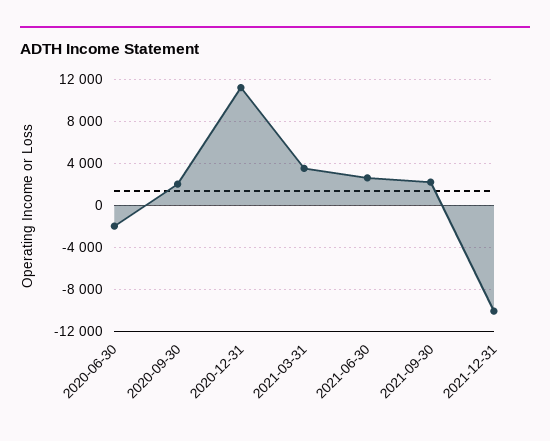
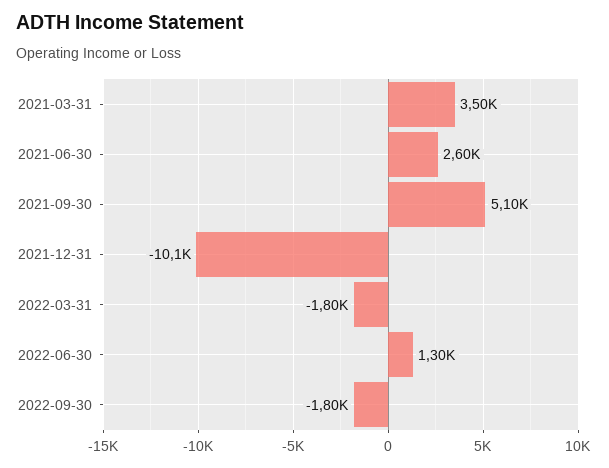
2020-06-30: -2000 -> none
2020-09-30: 2000 -> none
2020-12-31: 11000 -> none
2021-09-30: 2000 -> 5100
2022-03-31: none -> -1800
2022-06-30: none -> 1300
2022-09-30: none -> -1800

